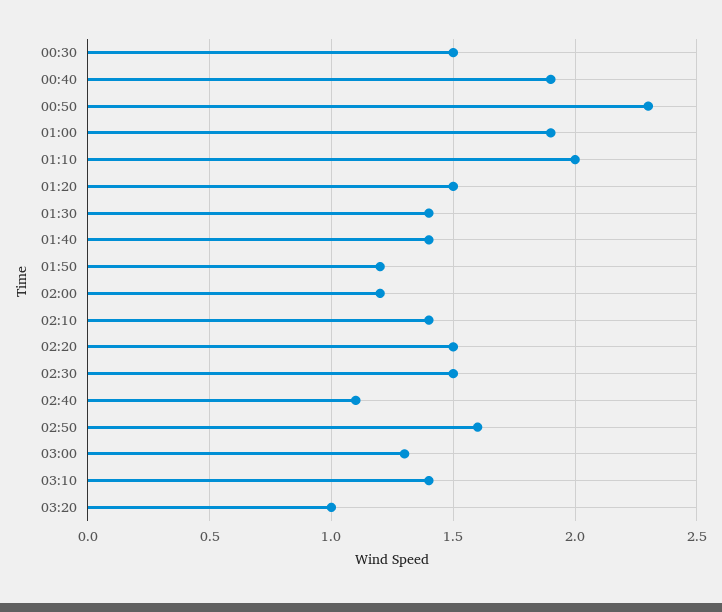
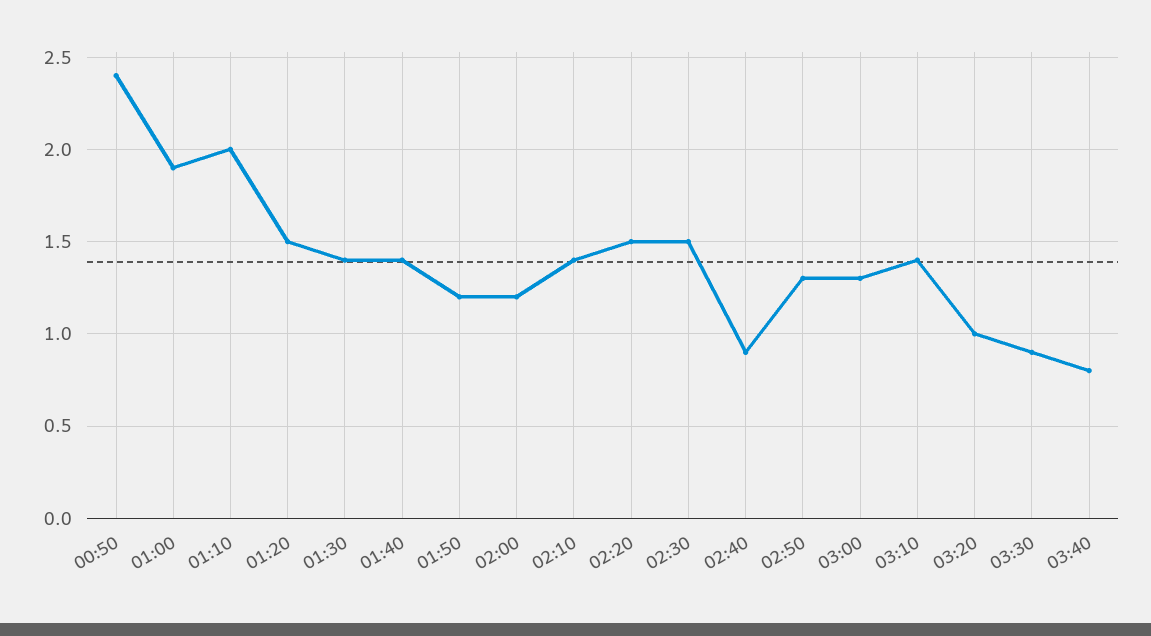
00:30: 1.5 -> none
00:40: 1.9 -> none
00:50: 2.3 -> 2.4
02:40: 1.1 -> 0.9
02:50: 1.6 -> 1.3
03:30: none -> 0.9
03:40: none -> 0.8

